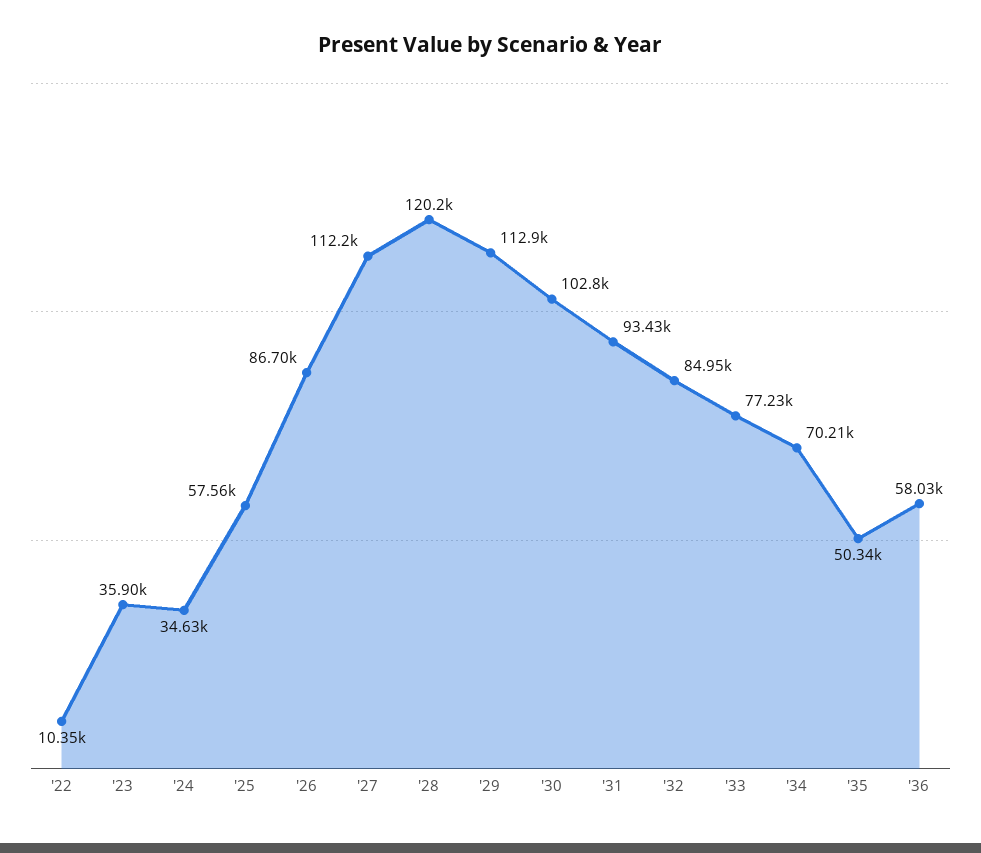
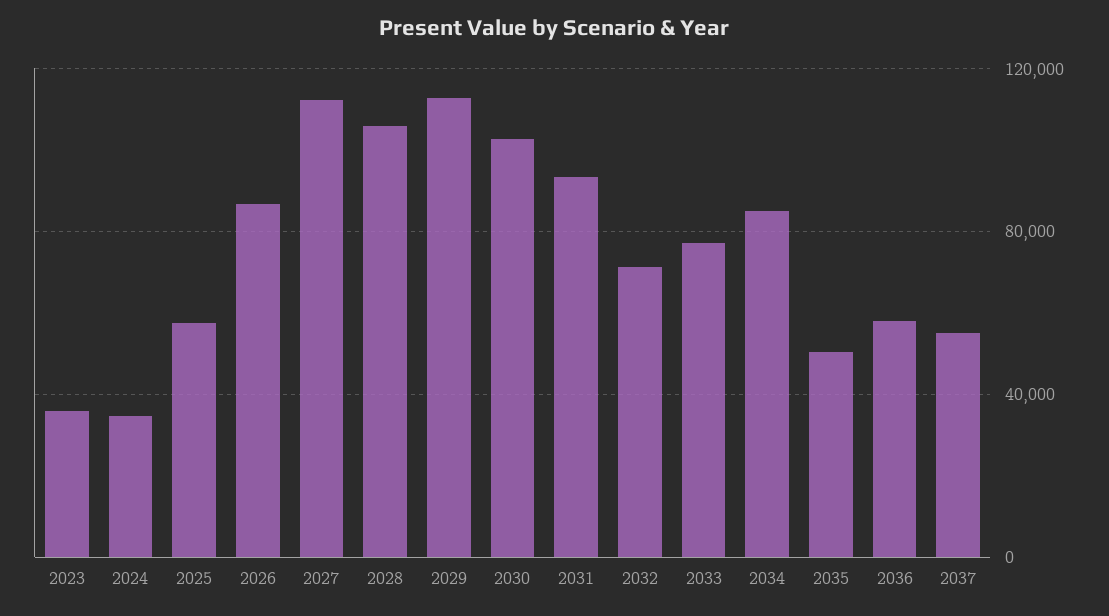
'22: 10350 -> none
'28: 120200 -> 105000
'32: 84950 -> 70000
'34: 70210 -> 85000
2037: none -> 55000

